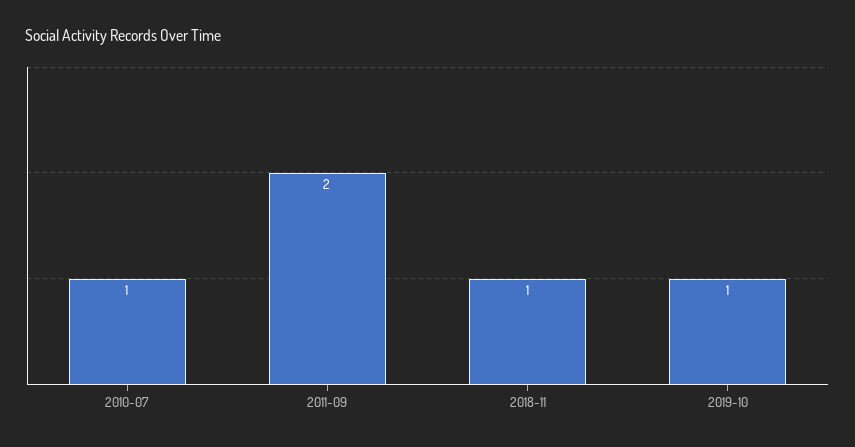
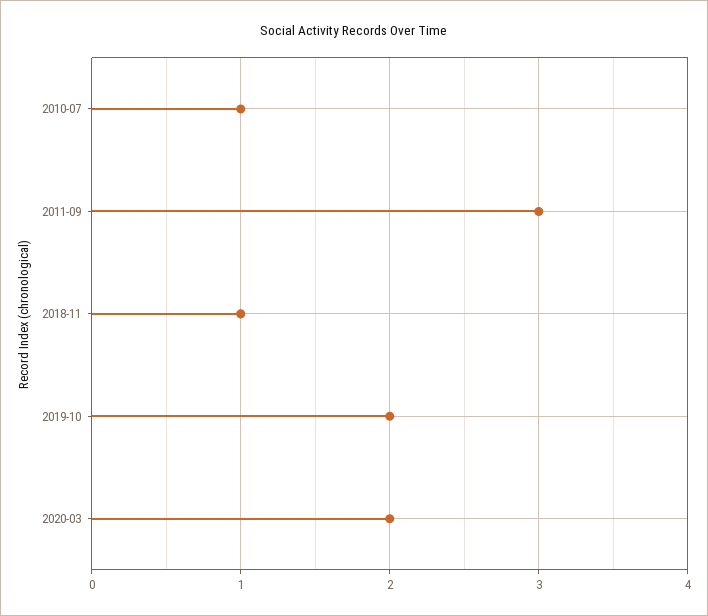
2011-09: 2 -> 3
2019-10: 1 -> 2
2020-03: none -> 2

